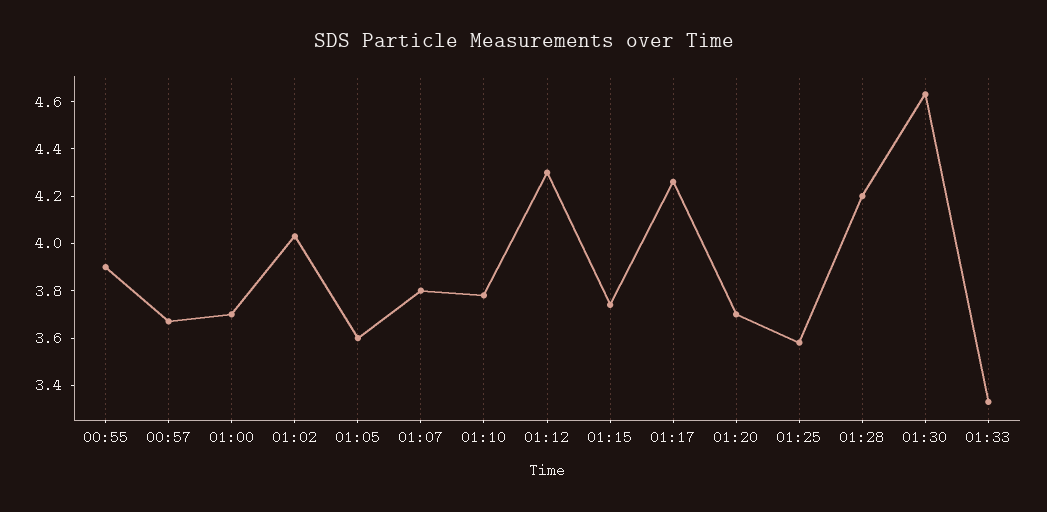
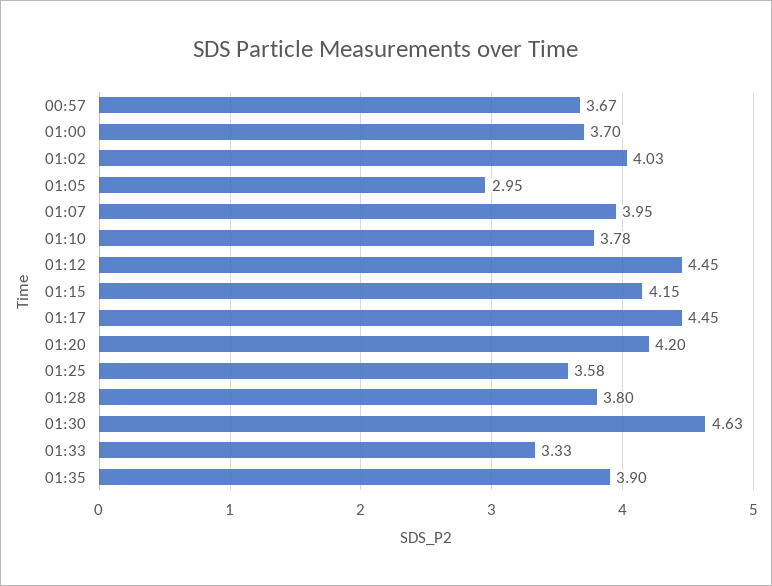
00:55: 3.9 -> none
01:05: 3.6 -> 2.95
01:07: 3.8 -> 3.95
01:12: 4.3 -> 4.45
01:15: 3.75 -> 4.15
01:17: 4.25 -> 4.45
01:20: 3.7 -> 4.2
01:28: 4.2 -> 3.8
01:35: none -> 3.9

